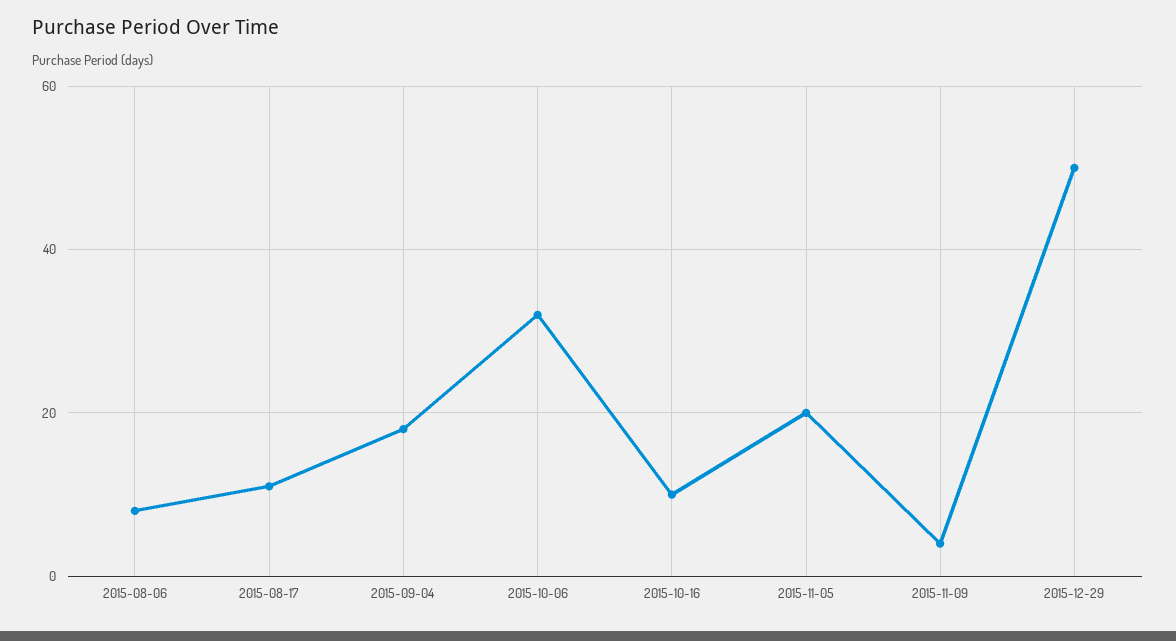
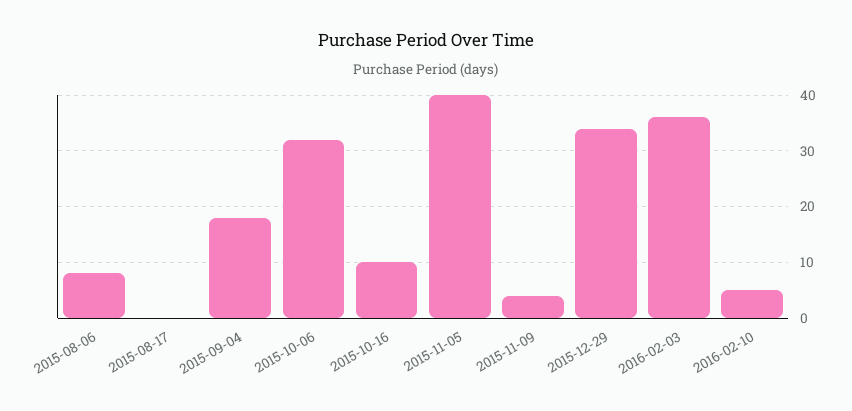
2015-08-17: 10 -> 0
2015-11-05: 20 -> 40
2015-12-29: 50 -> 35
2016-02-03: none -> 35
2016-02-10: none -> 5

